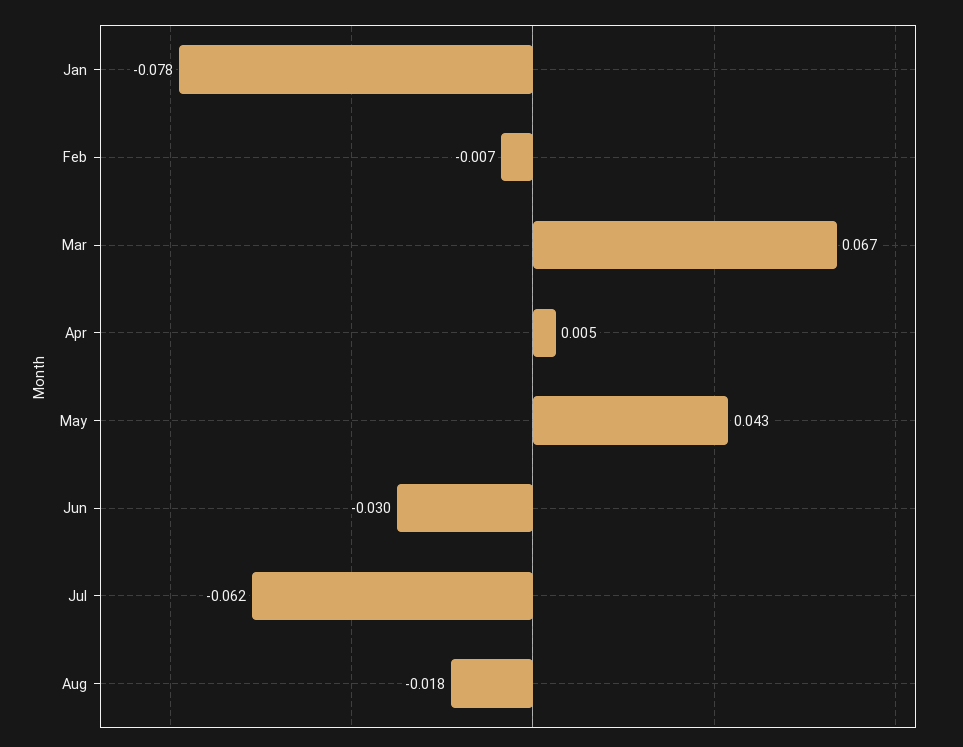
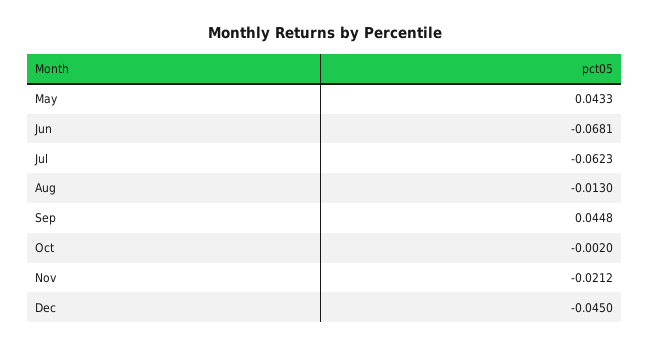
Jan: -0.078 -> none
Feb: -0.007 -> none
Mar: 0.067 -> none
Apr: 0.005 -> none
Jun: -0.03 -> -0.0681
Aug: -0.018 -> -0.013
Sep: none -> 0.0448
Oct: none -> -0.002
Nov: none -> -0.0212
Dec: none -> -0.045

